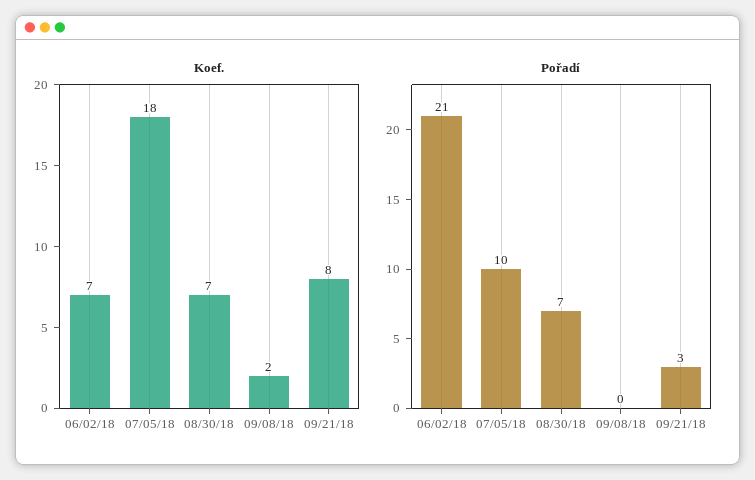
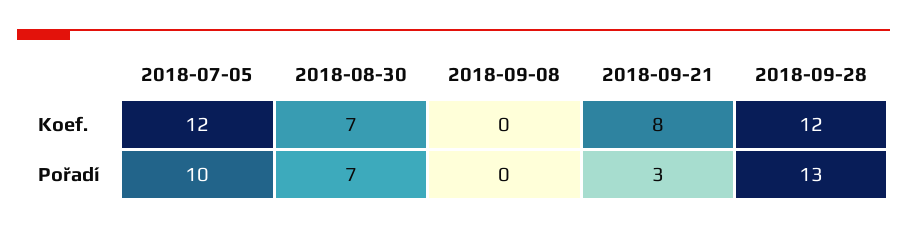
Koef., 06/02/18: 7 -> none
Koef., 07/05/18: 18 -> 12
Koef., 09/08/18: 2 -> 0
Pořadí, 06/02/18: 21 -> none
Koef., 2018-09-28: none -> 12
Pořadí, 2018-09-28: none -> 13

